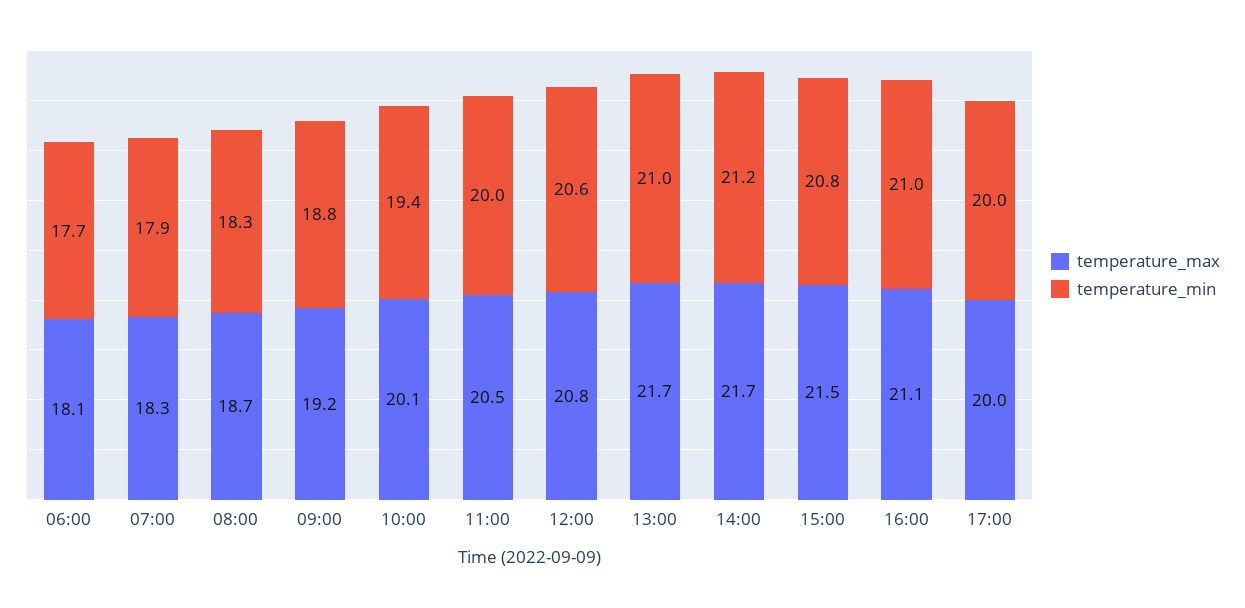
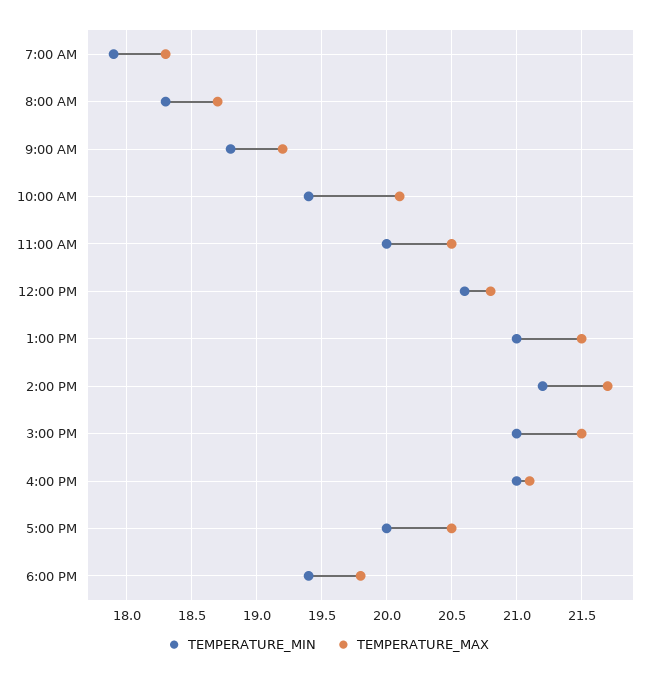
temperature_max, 06:00: 18.1 -> none
temperature_min, 06:00: 17.7 -> none
temperature_max, 13:00: 21.7 -> 21.5
temperature_min, 15:00: 20.8 -> 21
temperature_max, 17:00: 20 -> 20.5
temperature_min, 6:00 PM: none -> 19.4
temperature_max, 6:00 PM: none -> 19.8

